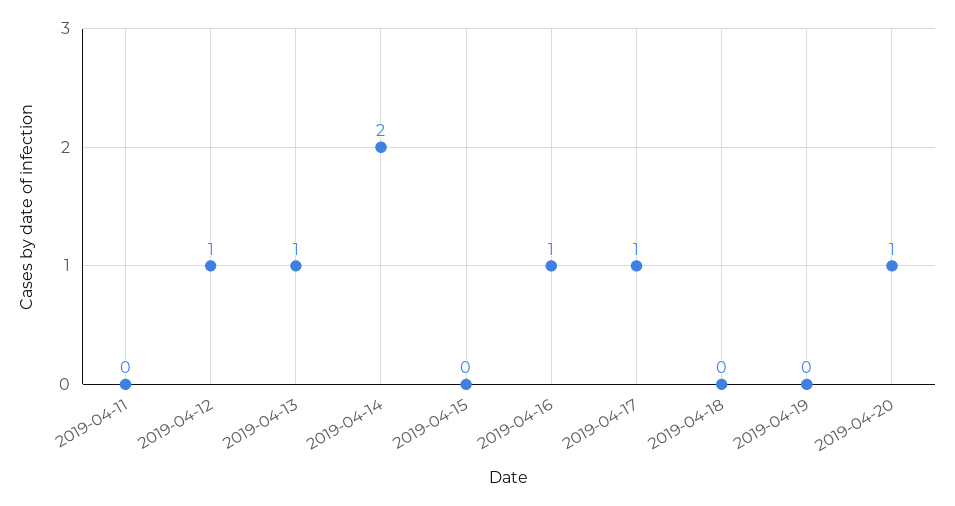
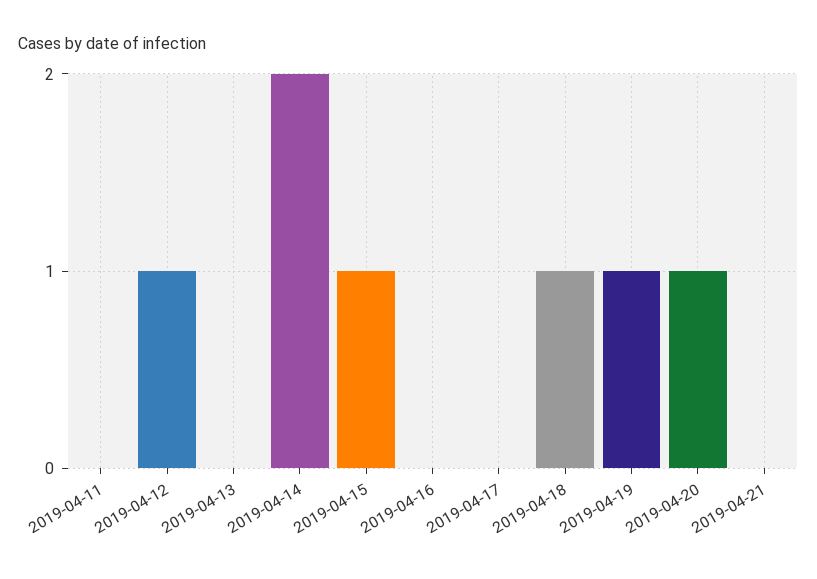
2019-04-13: 1 -> 0
2019-04-15: 0 -> 1
2019-04-16: 1 -> 0
2019-04-17: 1 -> 0
2019-04-18: 0 -> 1
2019-04-19: 0 -> 1
2019-04-21: none -> 0

